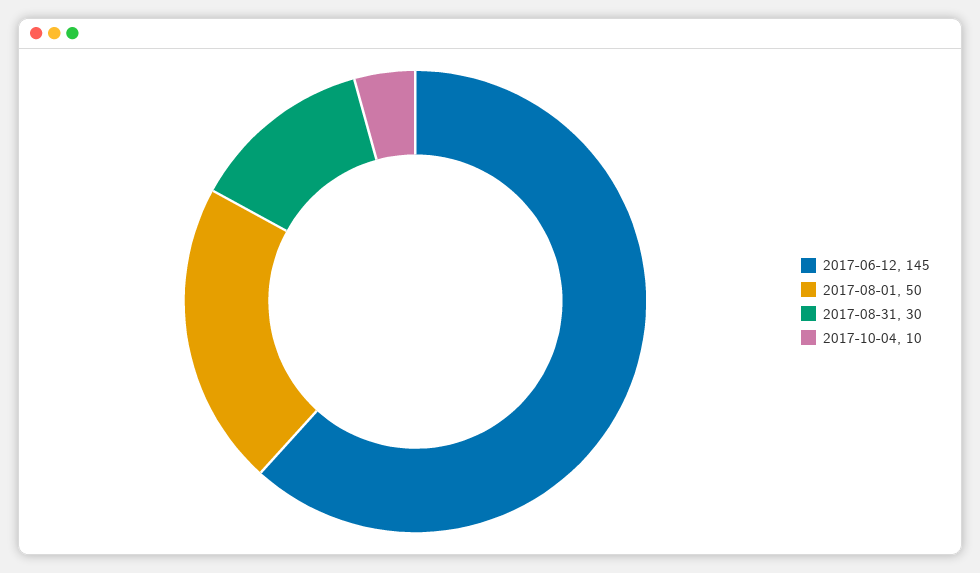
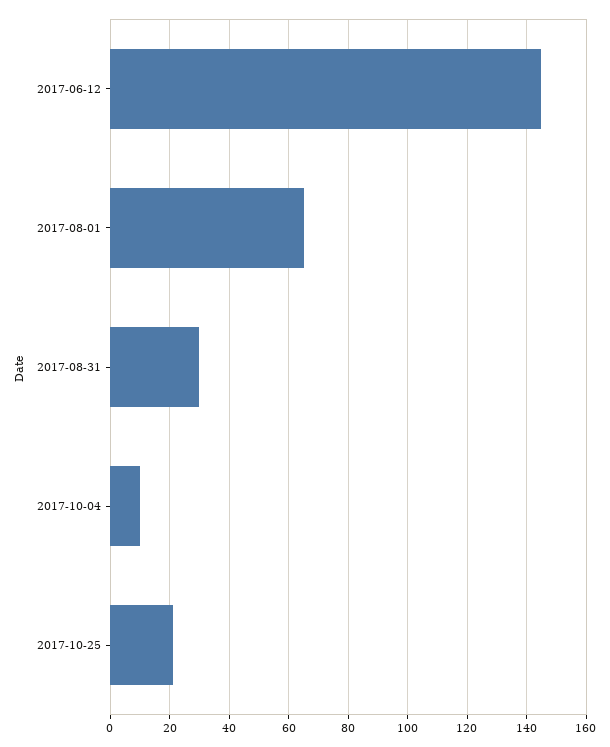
2017-08-01: 50 -> 65
2017-10-25: none -> 20

